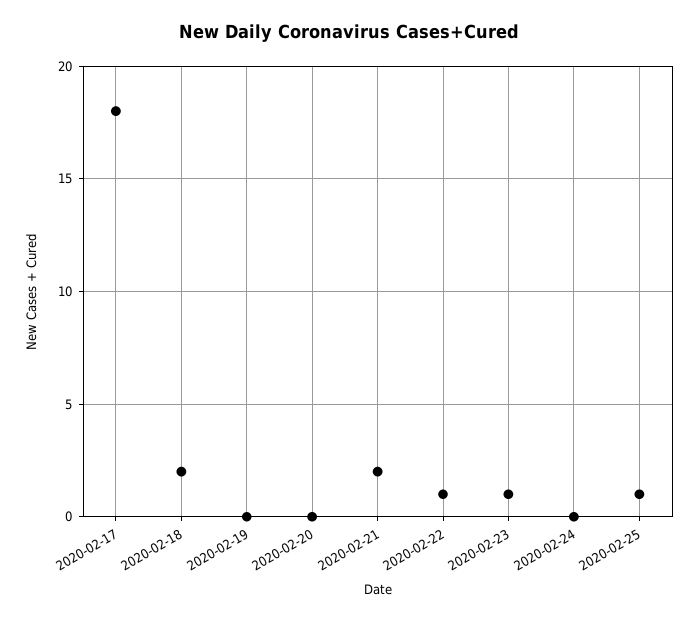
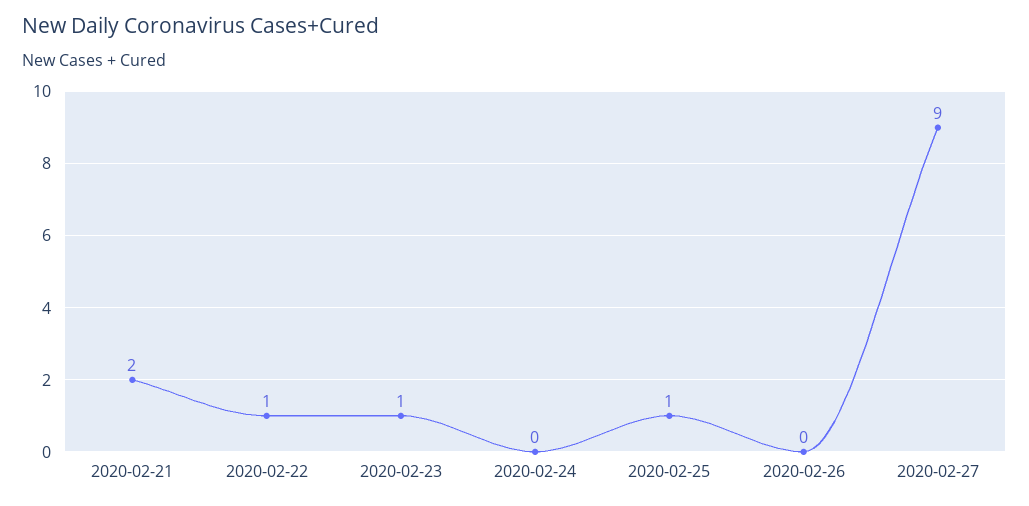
2020-02-17: 18 -> none
2020-02-18: 2 -> none
2020-02-19: 0 -> none
2020-02-20: 0 -> none
2020-02-26: none -> 0
2020-02-27: none -> 9

